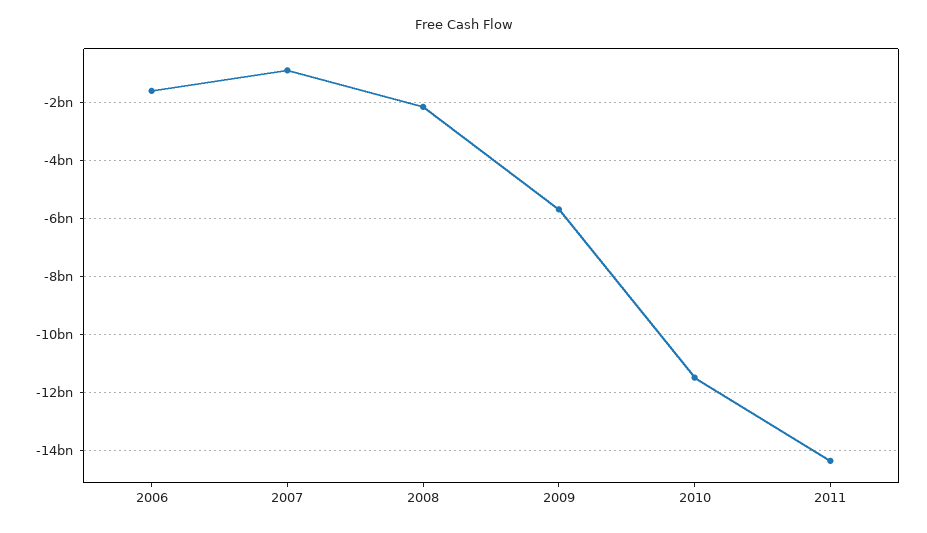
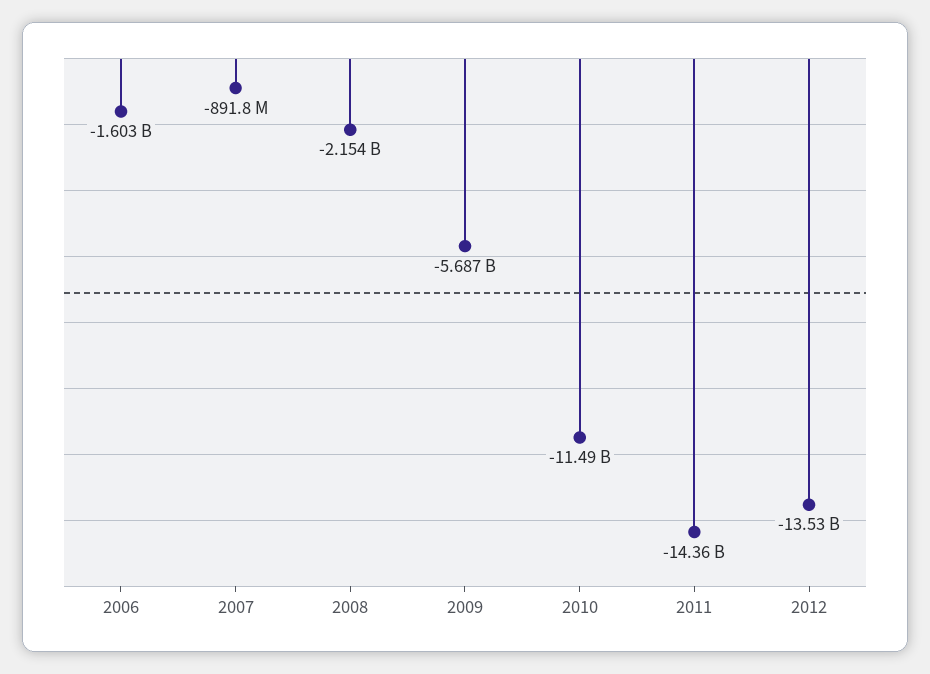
2012: none -> -13530000000

